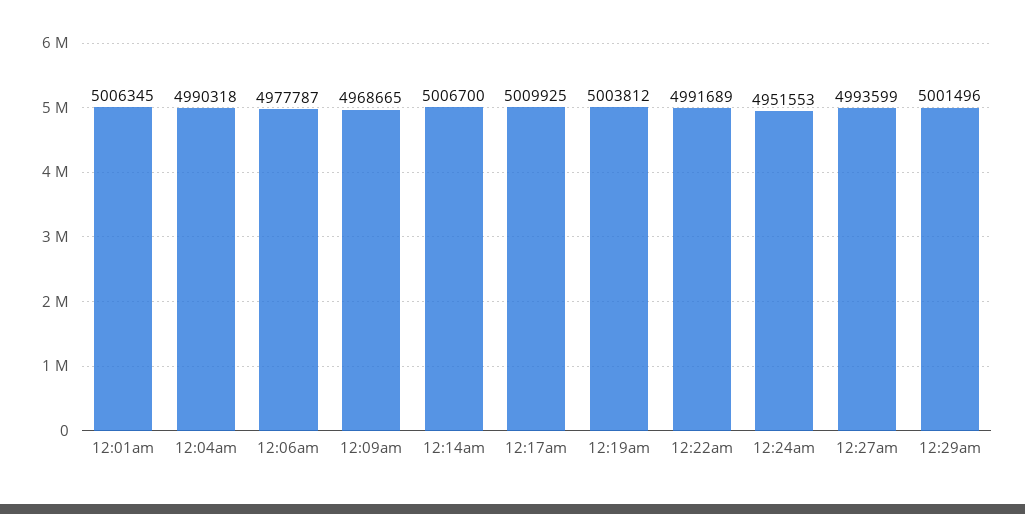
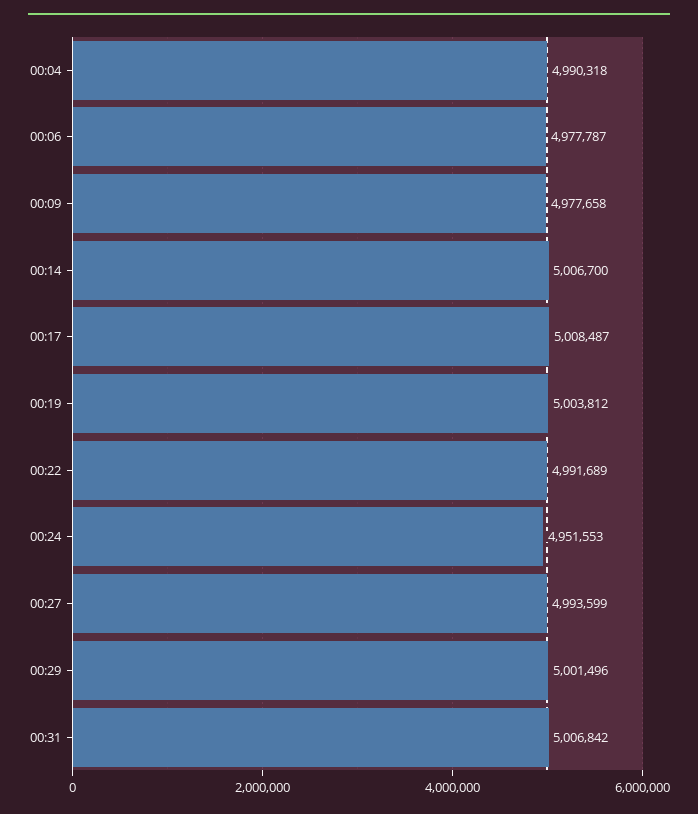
12:01am: 5006345 -> none
12:09am: 4968665 -> 4977658
12:17am: 5009925 -> 5008487
00:31: none -> 5006842

